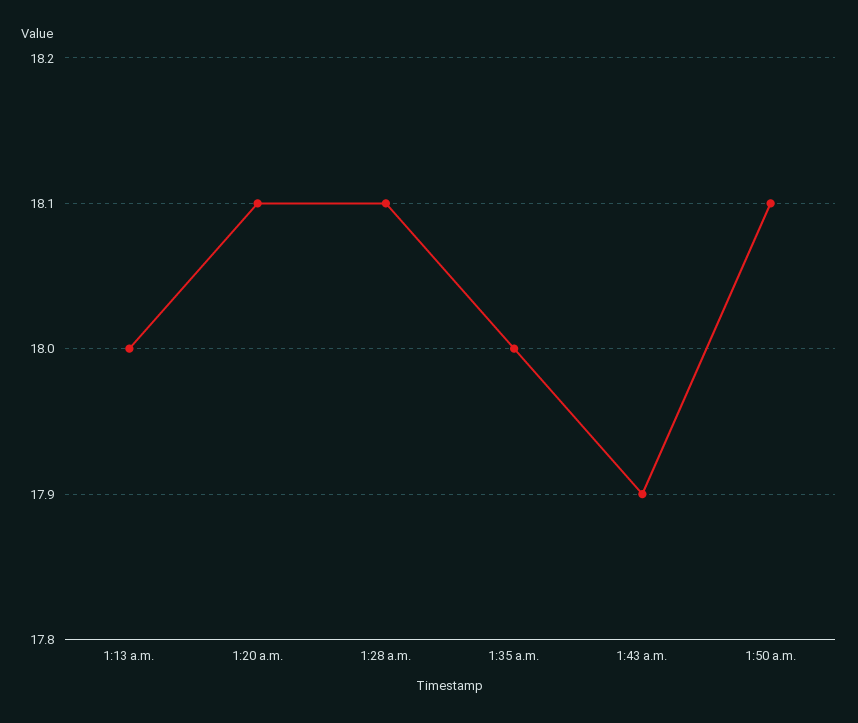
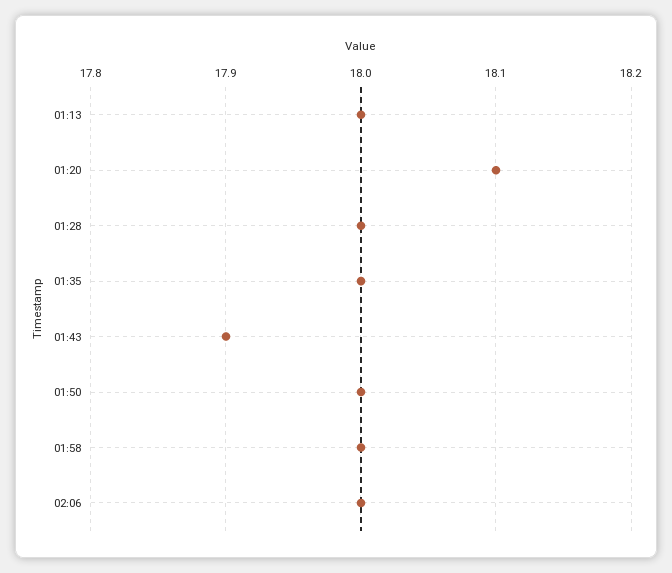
1:28 a.m.: 18.1 -> 18
1:50 a.m.: 18.1 -> 18
01:58: none -> 18
02:06: none -> 18

